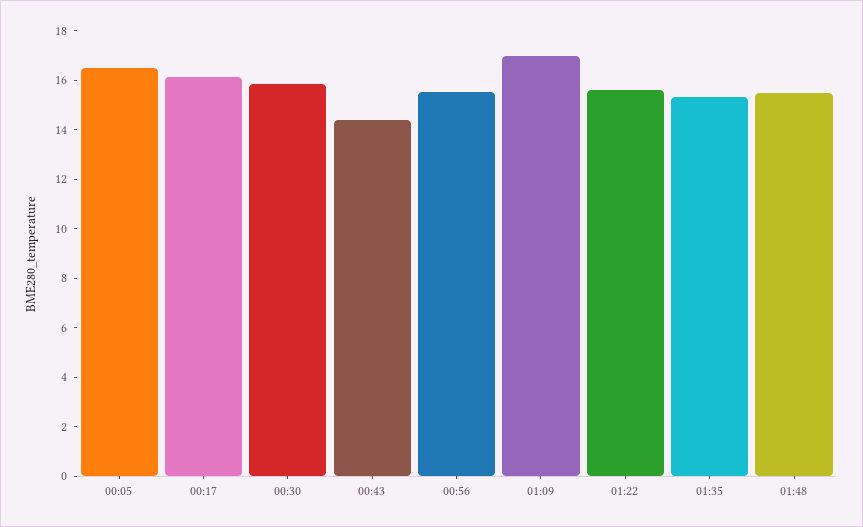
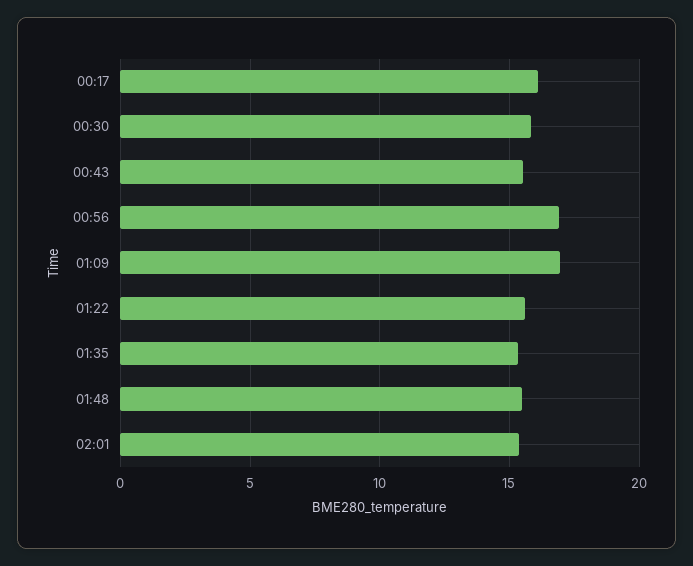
00:05: 16.5 -> none
00:43: 14.5 -> 15.5
00:56: 15.5 -> 17
02:01: none -> 15.5

